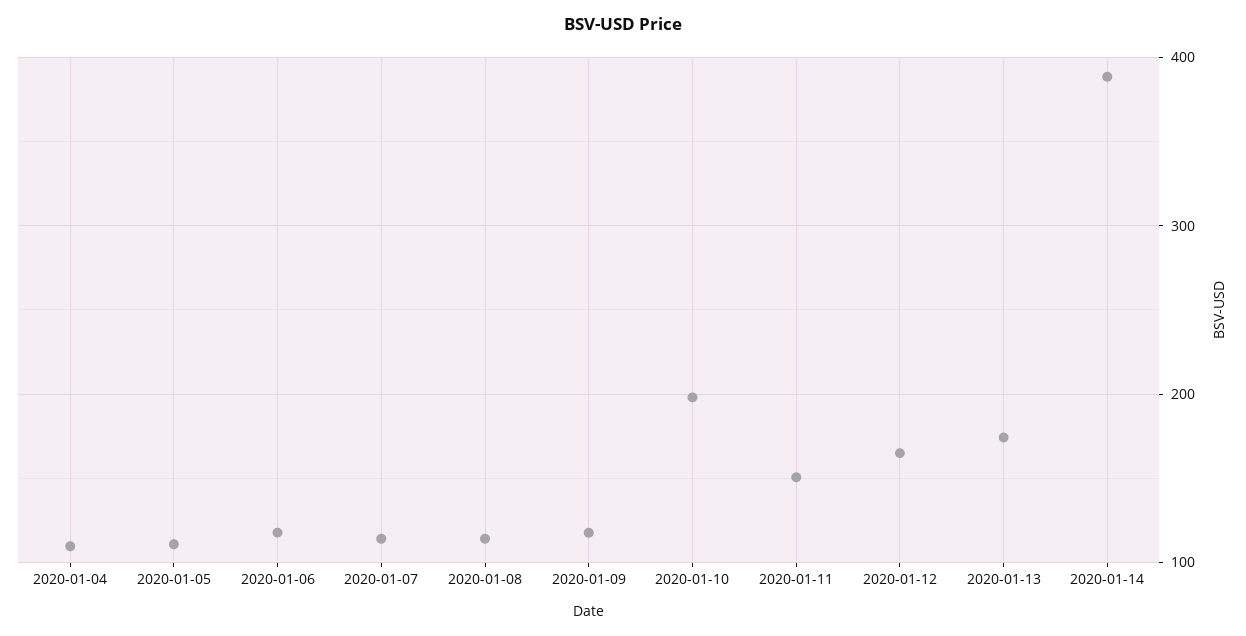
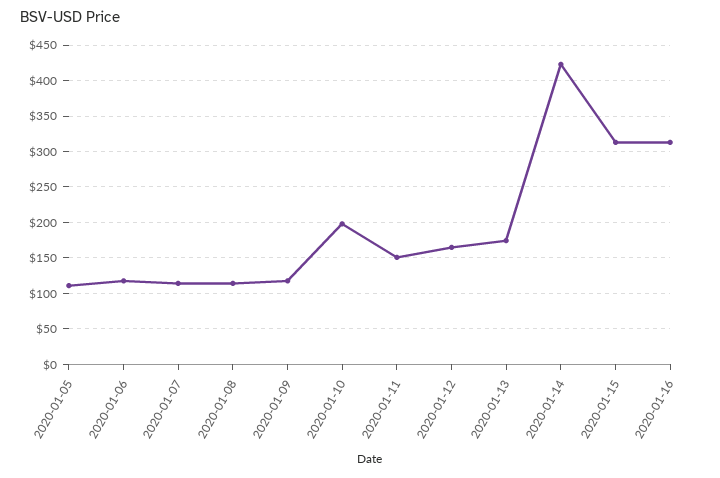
2020-01-04: 110 -> none
2020-01-14: 390 -> 420
2020-01-15: none -> 310
2020-01-16: none -> 310

